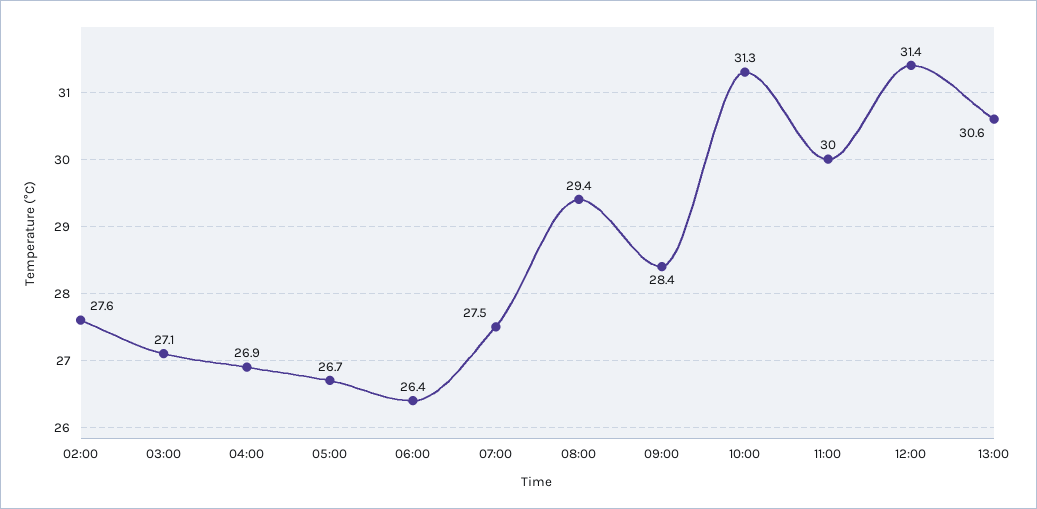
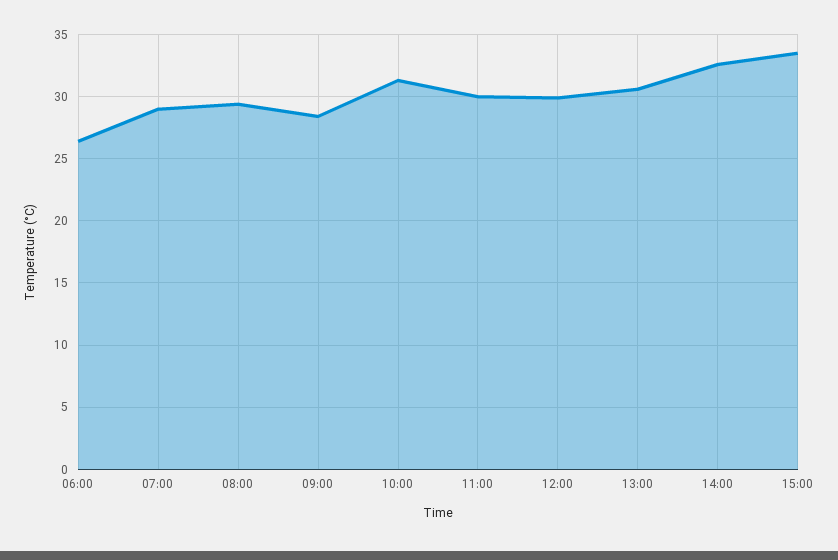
02:00: 27.6 -> none
03:00: 27.1 -> none
04:00: 26.9 -> none
05:00: 26.7 -> none
07:00: 27.5 -> 29
12:00: 31.4 -> 30
14:00: none -> 32.5
15:00: none -> 33.5

